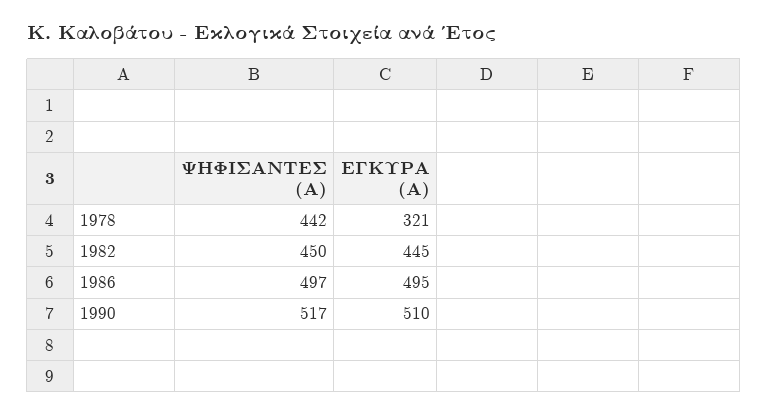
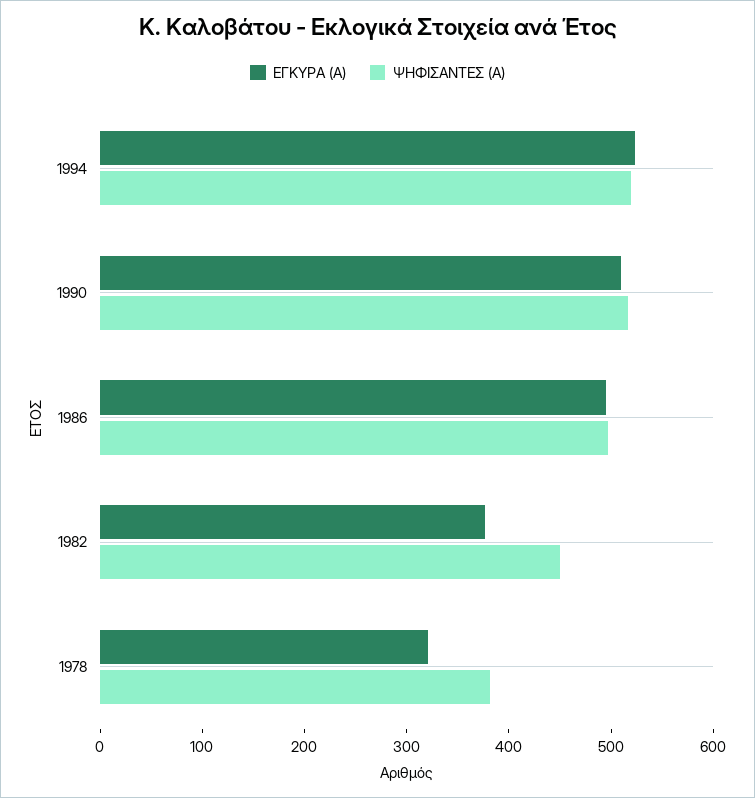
ΨΗΦΙΣΑΝΤΕΣ (Α), 1978: 442 -> 380
ΕΓΚΥΡΑ (Α), 1982: 445 -> 380
ΕΓΚΥΡΑ (Α), 1994: none -> 520
ΨΗΦΙΣΑΝΤΕΣ (Α), 1994: none -> 520

